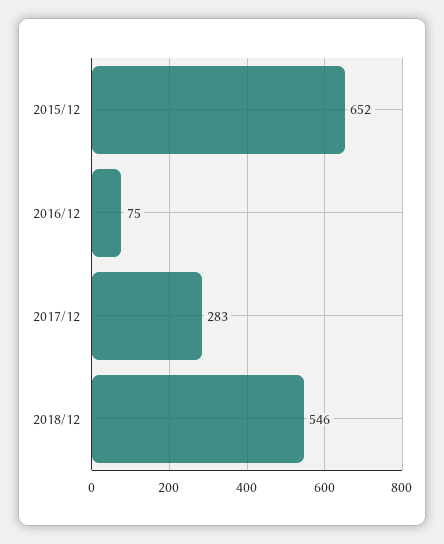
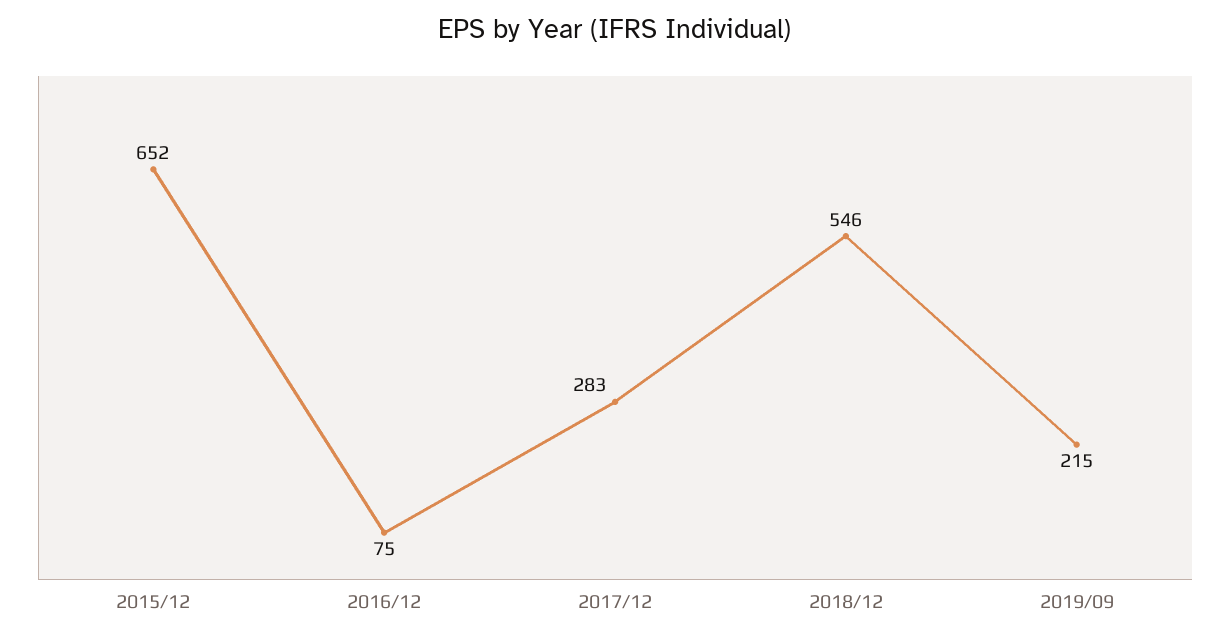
2019/09: none -> 215

